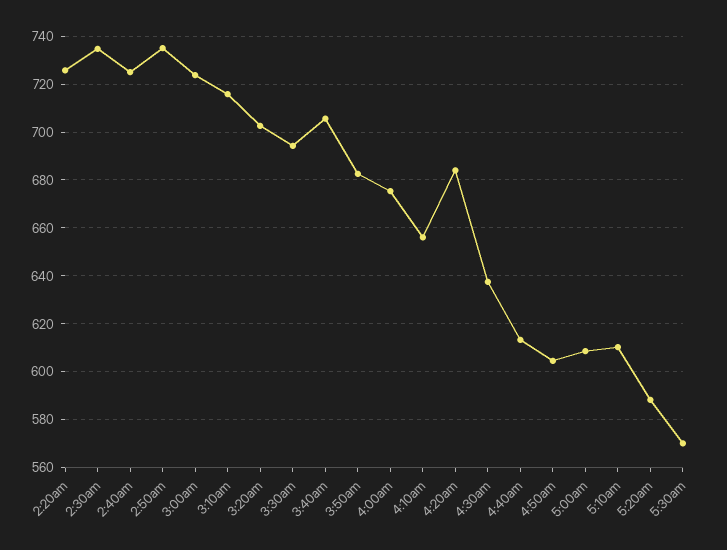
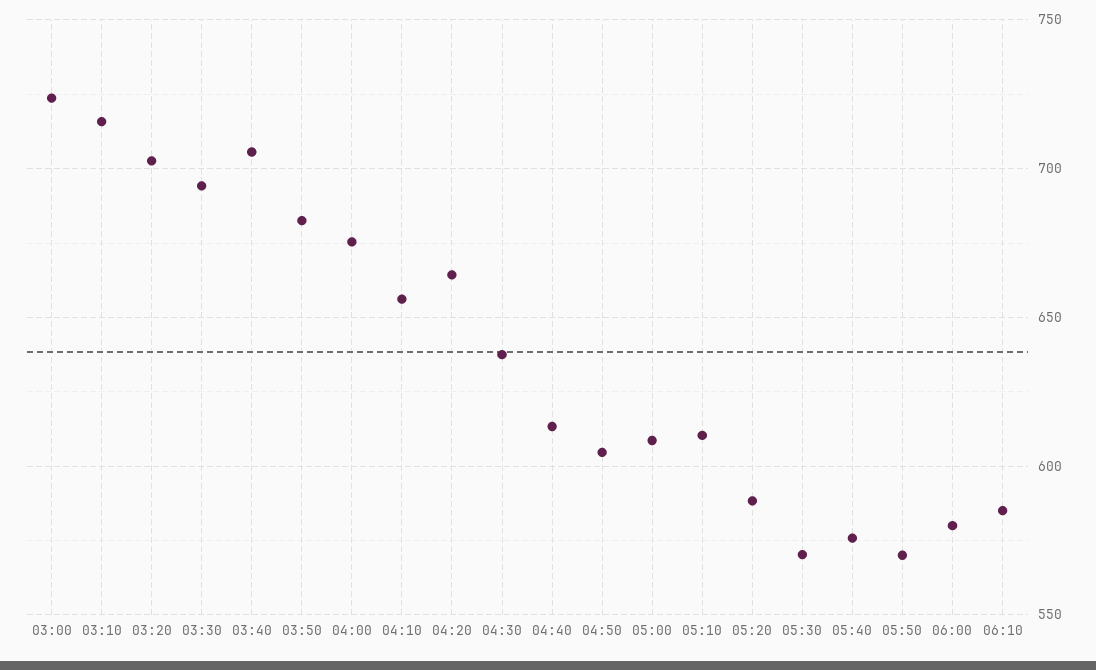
2:20am: 725 -> none
2:30am: 735 -> none
2:40am: 725 -> none
2:50am: 735 -> none
4:20am: 685 -> 665
05:40: none -> 575
05:50: none -> 570
06:00: none -> 580
06:10: none -> 585

